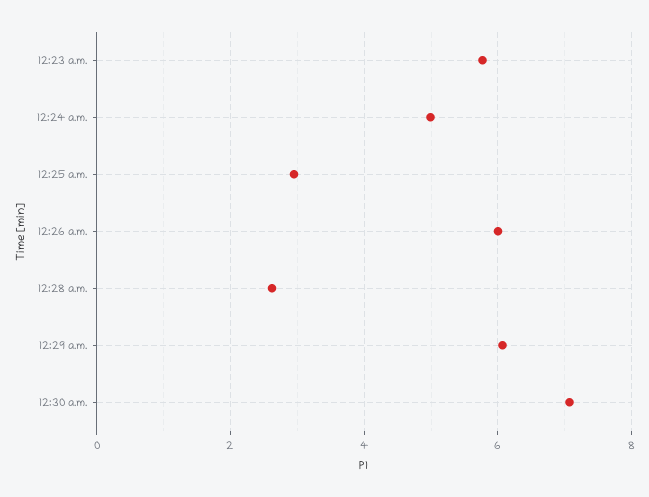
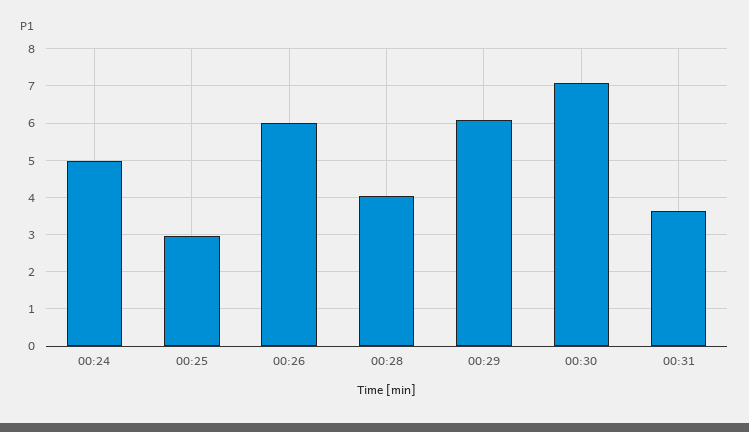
12:23 a.m.: 5.8 -> none
12:28 a.m.: 2.6 -> 4
00:31: none -> 3.6

